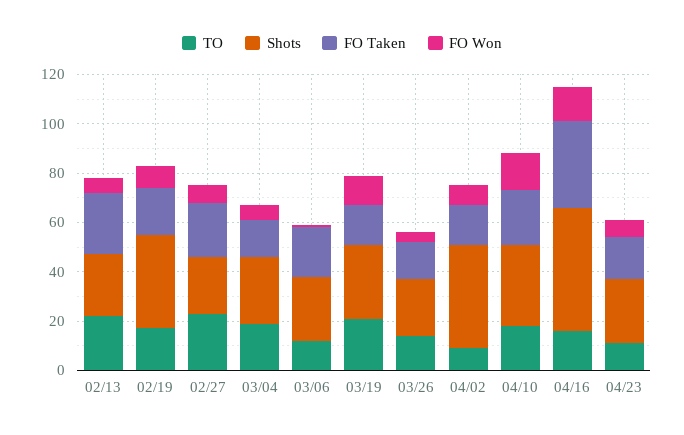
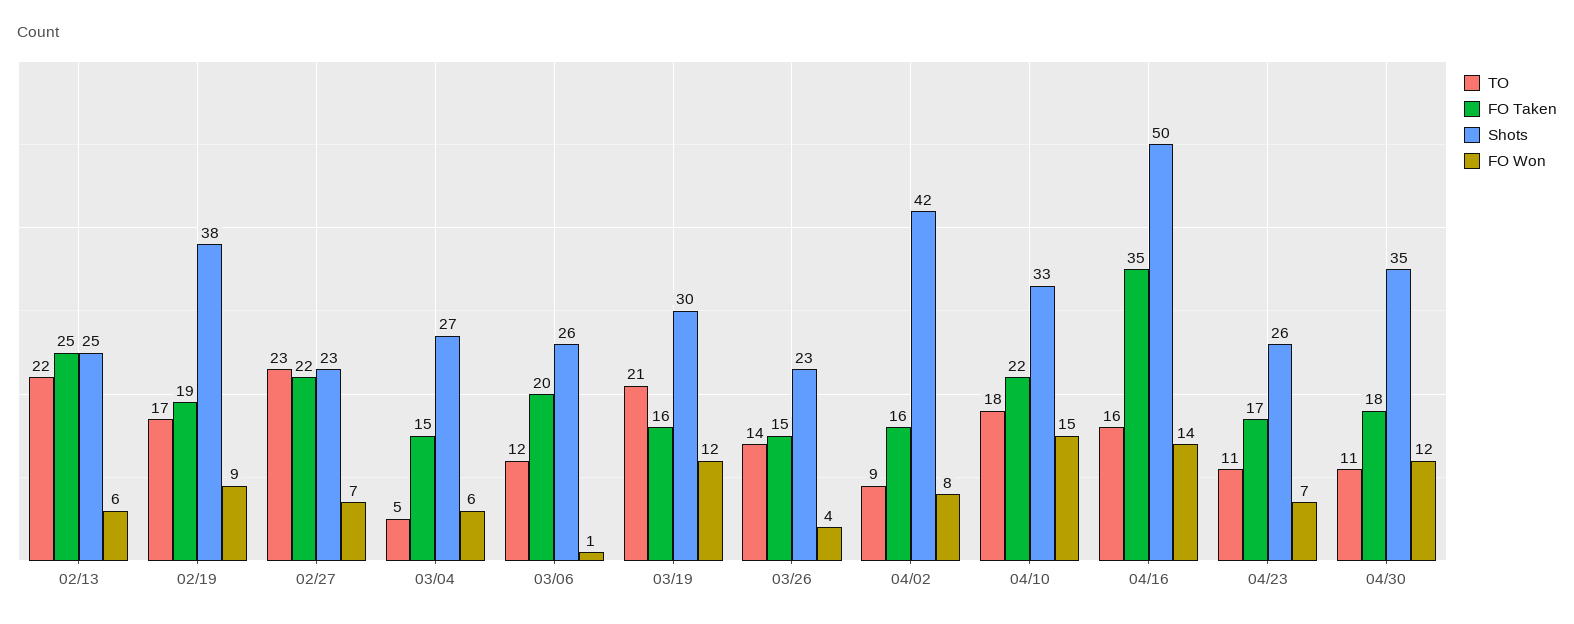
TO, 03/04: 20 -> 5
TO, 04/30: none -> 11
FO Taken, 04/30: none -> 18
Shots, 04/30: none -> 35
FO Won, 04/30: none -> 12

